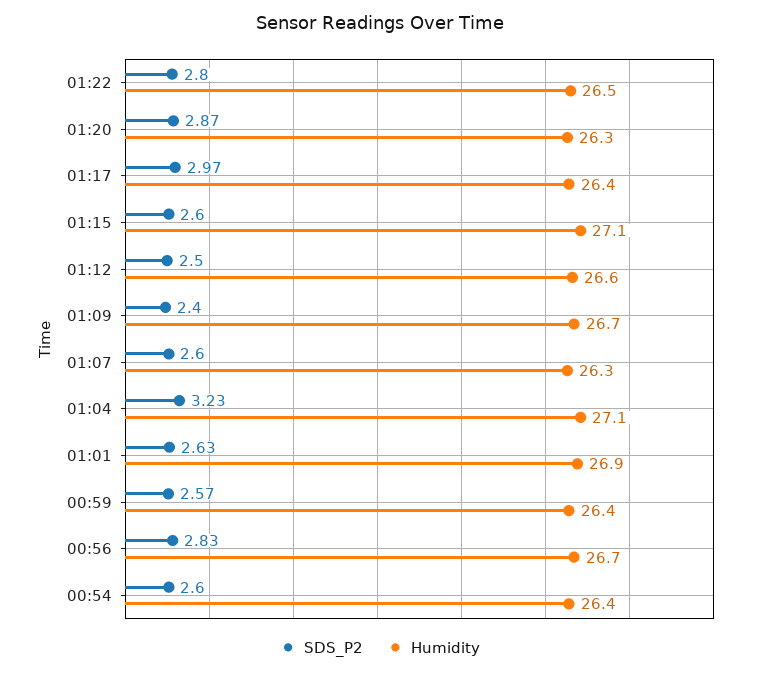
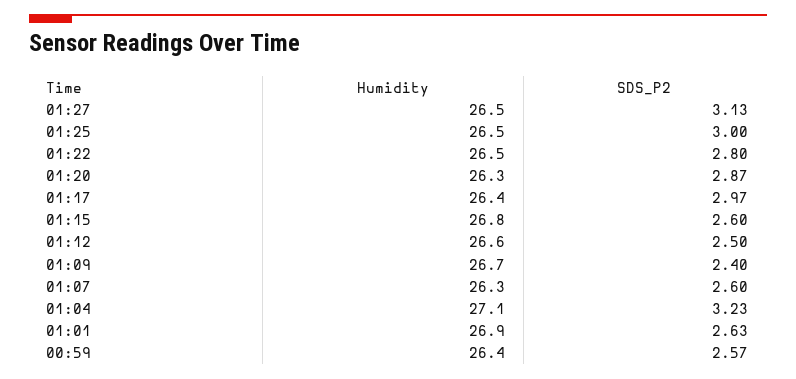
Humidity, 01:15: 27.1 -> 26.8
SDS_P2, 00:56: 2.83 -> none
Humidity, 00:56: 26.7 -> none
SDS_P2, 00:54: 2.6 -> none
Humidity, 00:54: 26.4 -> none
Humidity, 01:27: none -> 26.5
SDS_P2, 01:27: none -> 3.13
Humidity, 01:25: none -> 26.5
SDS_P2, 01:25: none -> 3

